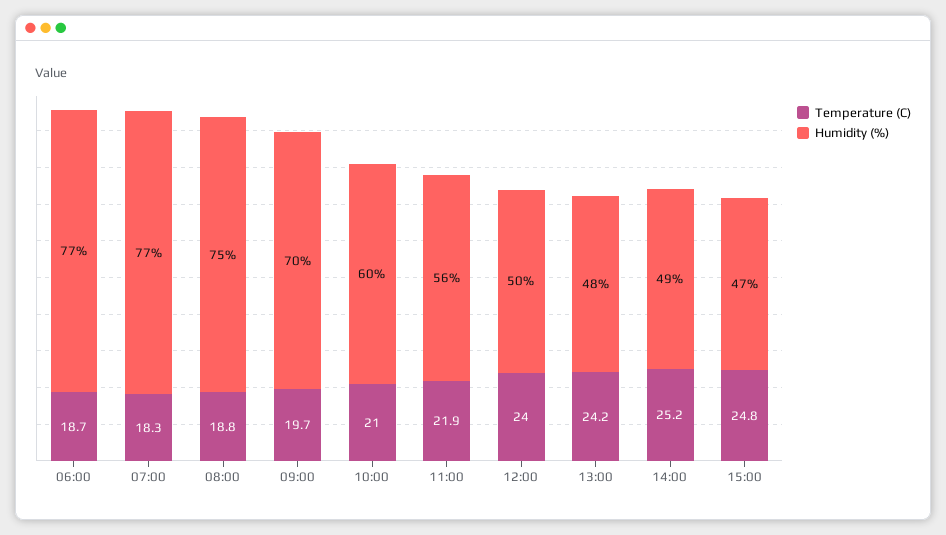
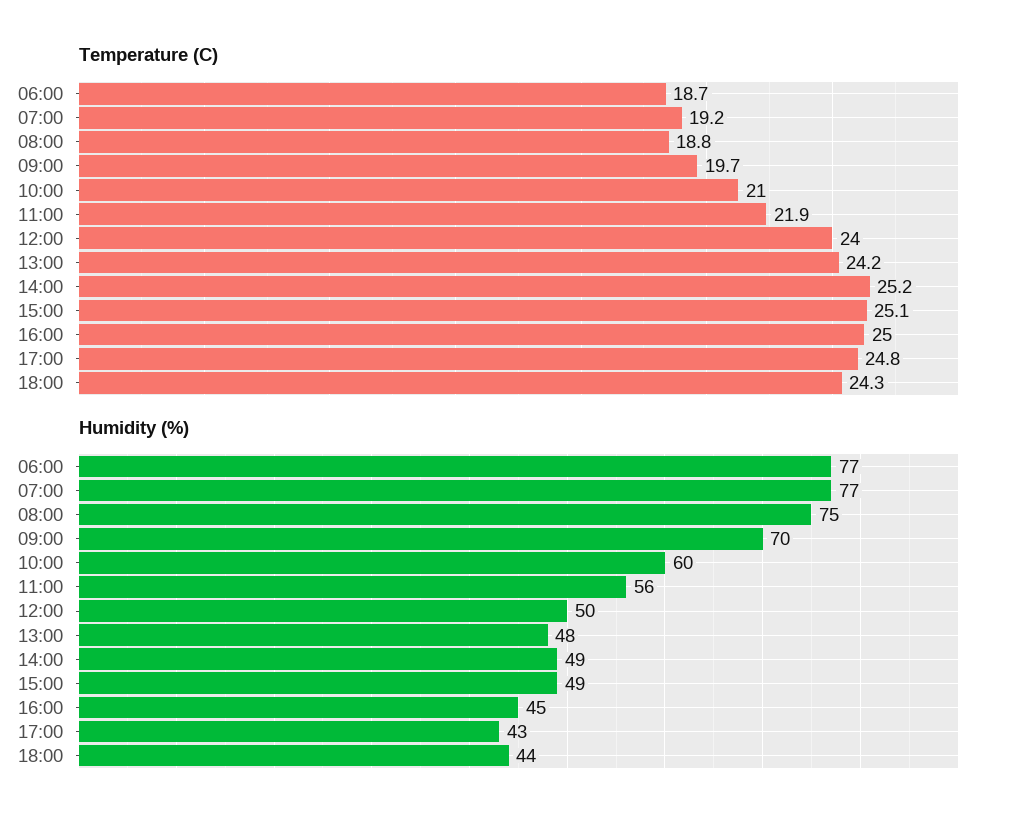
Temperature (C), 07:00: 18.3 -> 19.2
Temperature (C), 15:00: 24.8 -> 25.1
Humidity (%), 15:00: 47 -> 49
Temperature (C), 16:00: none -> 25
Temperature (C), 17:00: none -> 24.8
Temperature (C), 18:00: none -> 24.3
Humidity (%), 16:00: none -> 45
Humidity (%), 17:00: none -> 43
Humidity (%), 18:00: none -> 44

